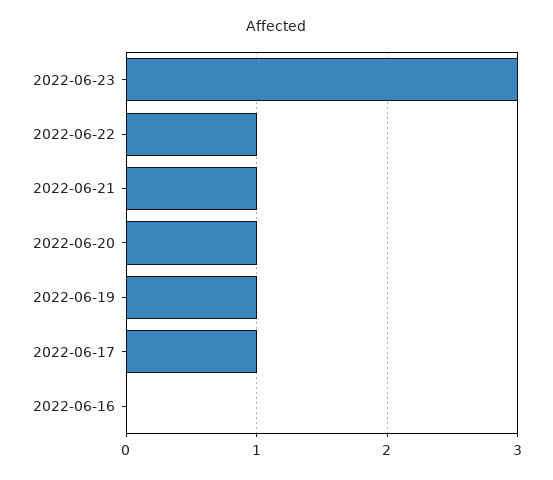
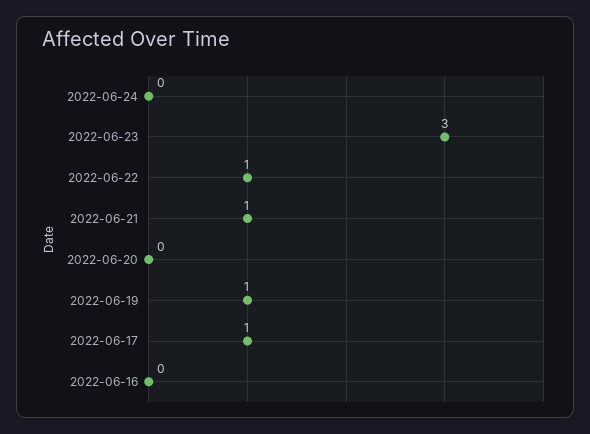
2022-06-20: 1 -> 0
2022-06-24: none -> 0

